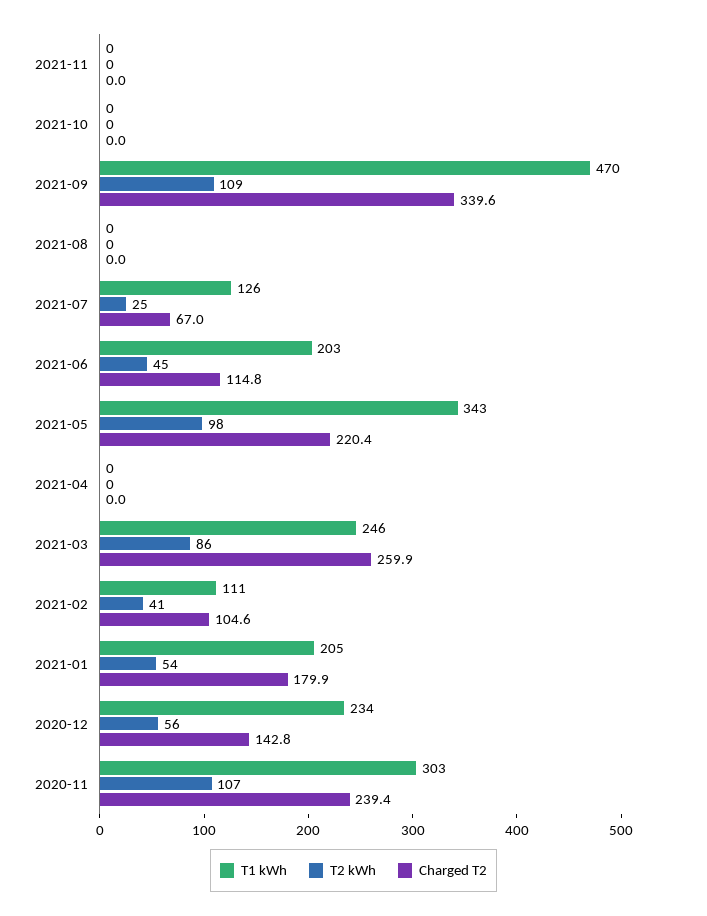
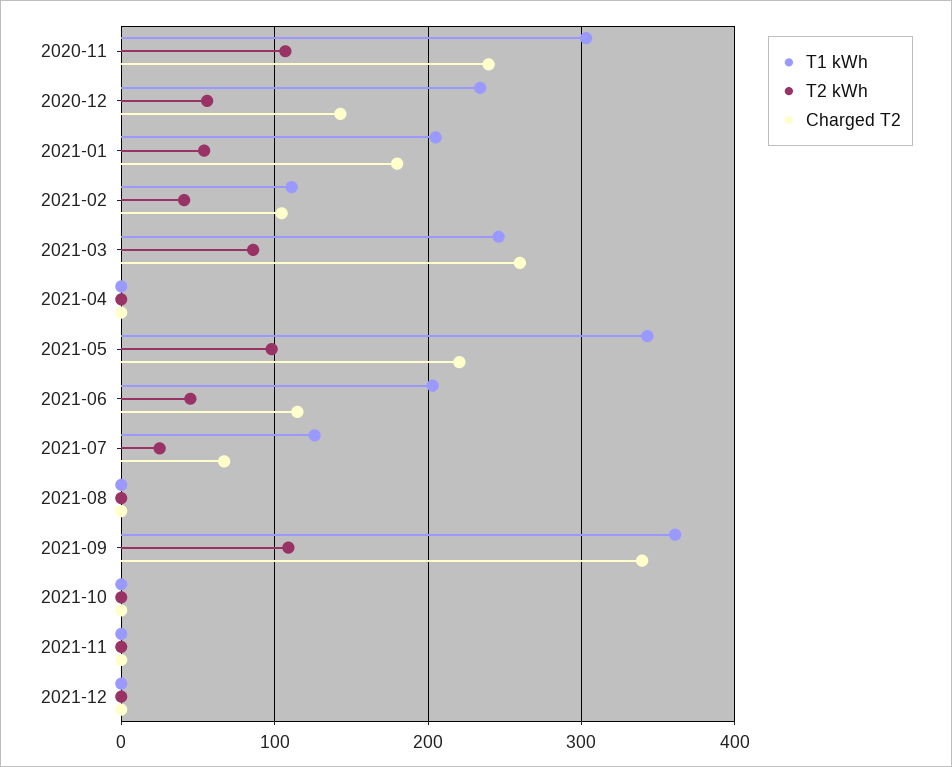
T1 kWh, 2021-09: 470 -> 360
T1 kWh, 2021-12: none -> 0
T2 kWh, 2021-12: none -> 0
Charged T2, 2021-12: none -> 0

